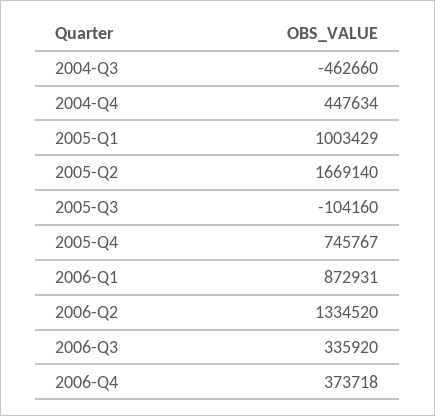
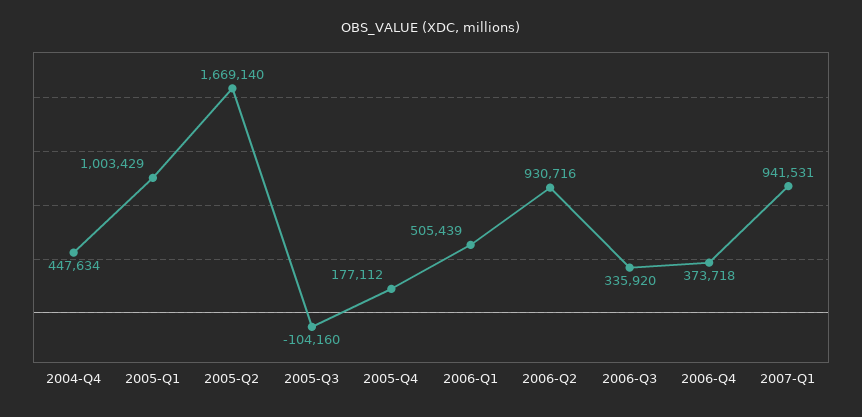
2004-Q3: -462660 -> none
2005-Q4: 745767 -> 177112
2006-Q1: 872931 -> 505439
2006-Q2: 1334520 -> 930716
2007-Q1: none -> 941531

